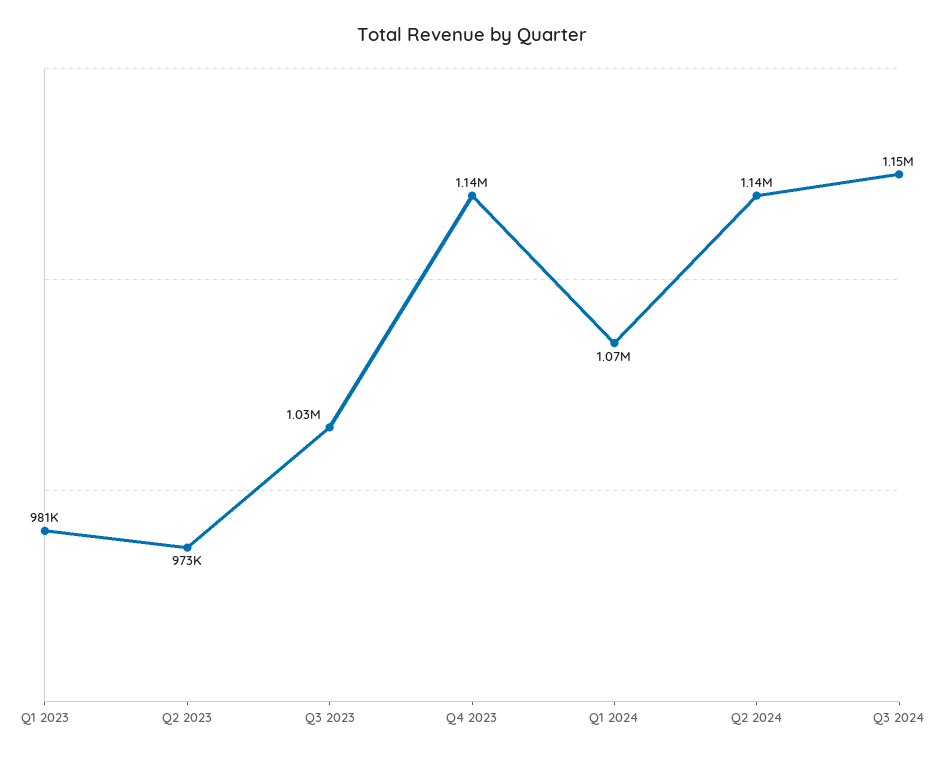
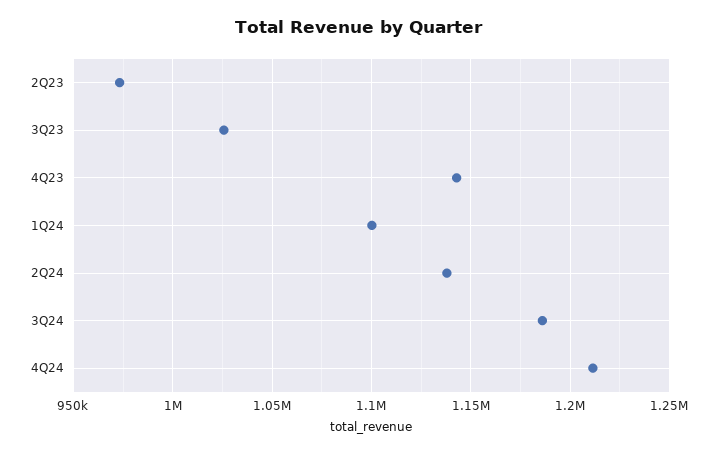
Q1 2023: 981000 -> none
Q1 2024: 1070000 -> 1100000
Q3 2024: 1150000 -> 1185000
4Q24: none -> 1210000

